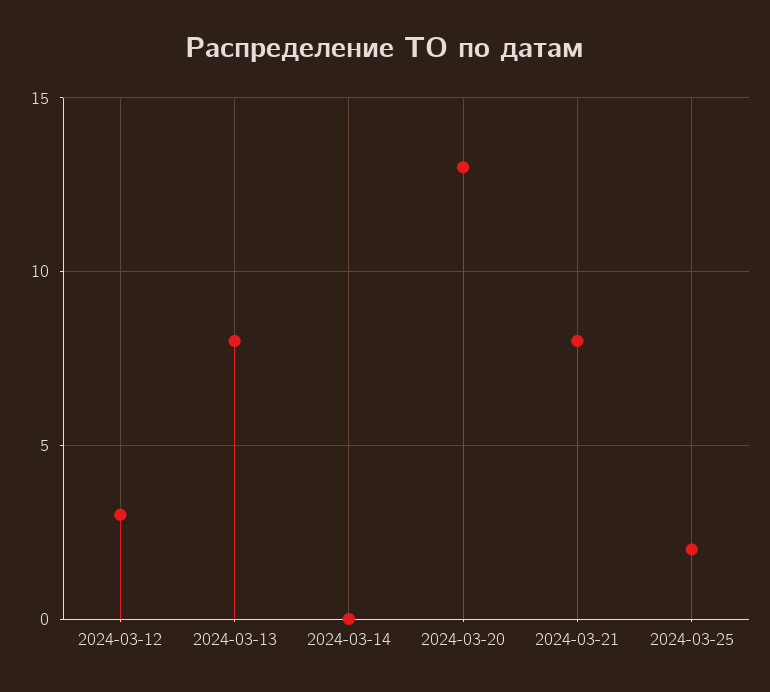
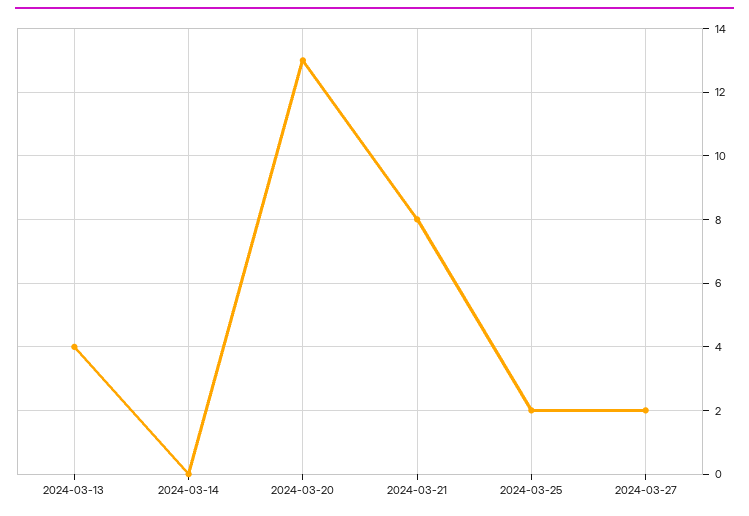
2024-03-12: 3 -> none
2024-03-13: 8 -> 4
2024-03-27: none -> 2

